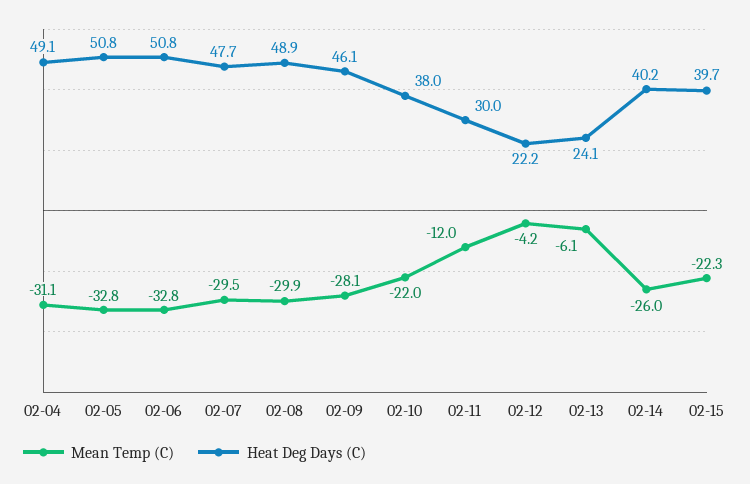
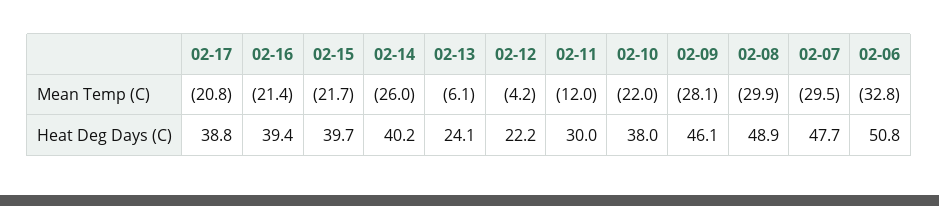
Mean Temp (C), 02-04: -31.1 -> none
Heat Deg Days (C), 02-04: 49.1 -> none
Mean Temp (C), 02-05: -32.8 -> none
Heat Deg Days (C), 02-05: 50.8 -> none
Mean Temp (C), 02-15: -22.3 -> -21.7
Mean Temp (C), 02-17: none -> -20.8
Mean Temp (C), 02-16: none -> -21.4
Heat Deg Days (C), 02-17: none -> 38.8
Heat Deg Days (C), 02-16: none -> 39.4

